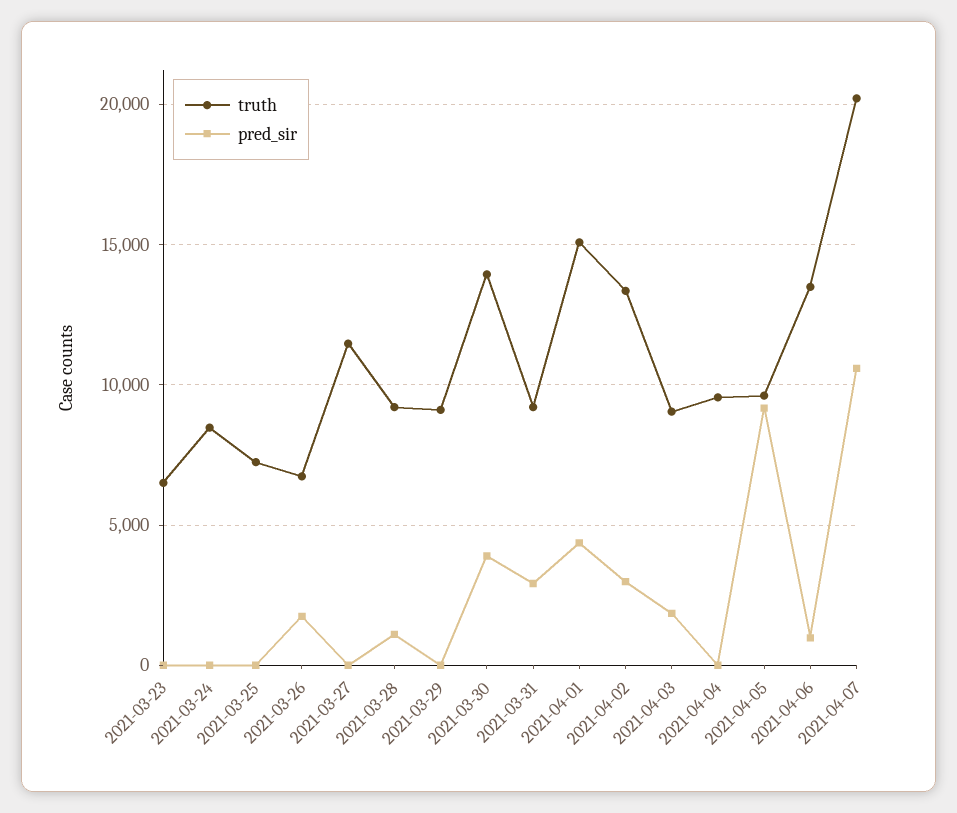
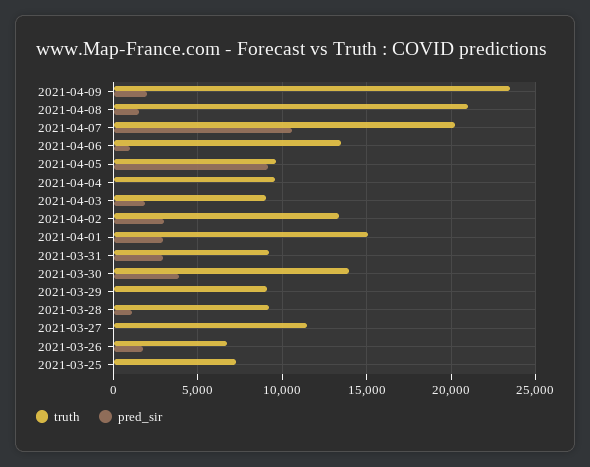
truth, 2021-03-23: 6500 -> none
pred_sir, 2021-03-23: 0 -> none
truth, 2021-03-24: 8500 -> none
pred_sir, 2021-03-24: 0 -> none
pred_sir, 2021-04-01: 4500 -> 3000
truth, 2021-04-09: none -> 23500
pred_sir, 2021-04-09: none -> 2000
truth, 2021-04-08: none -> 21000
pred_sir, 2021-04-08: none -> 1500

